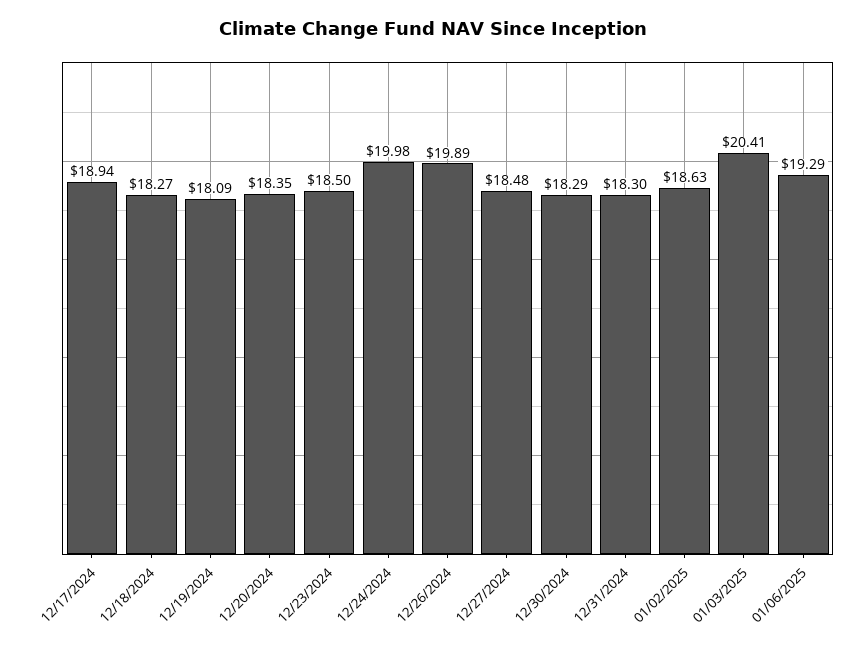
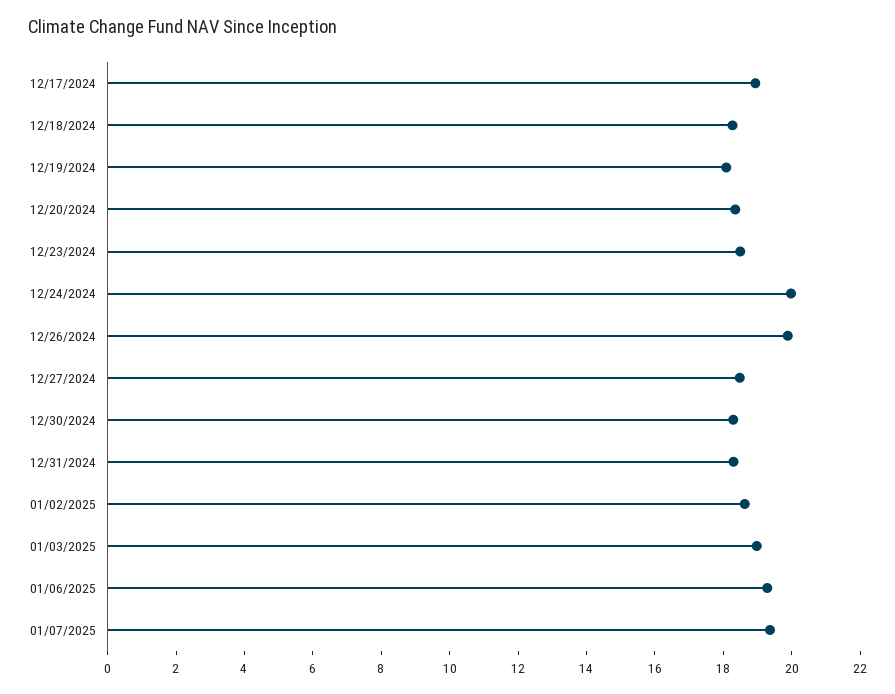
01/03/2025: 20.41 -> 19
01/07/2025: none -> 19.5

